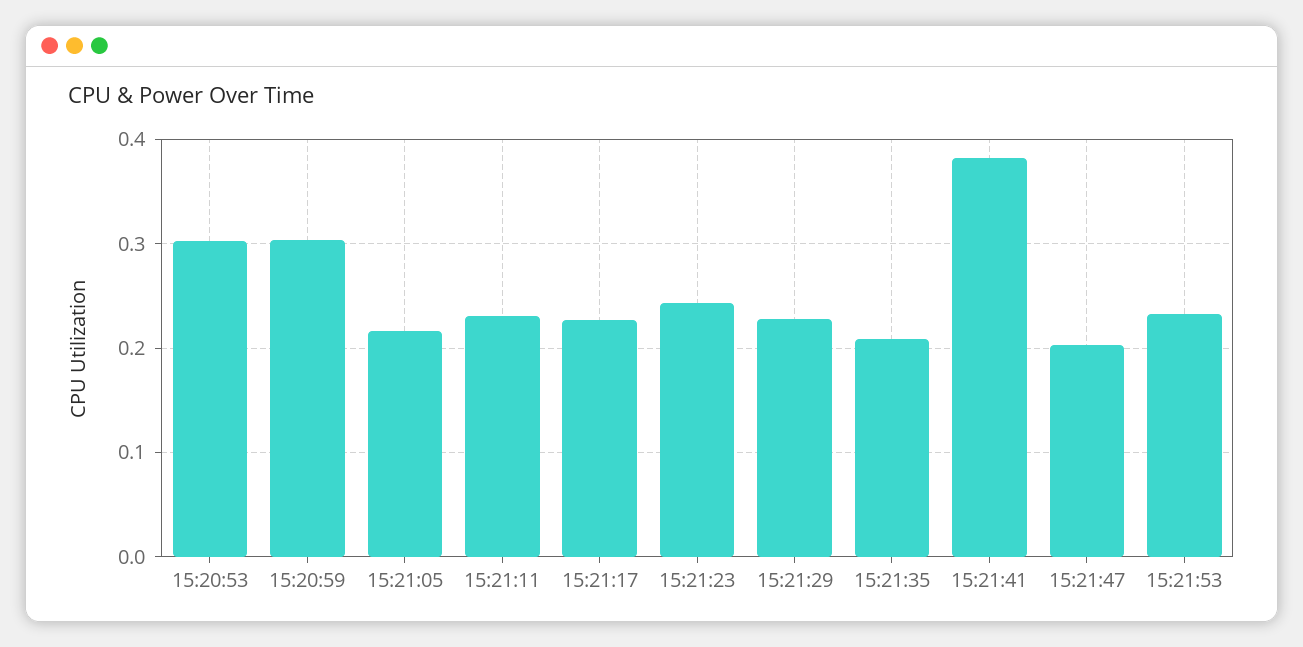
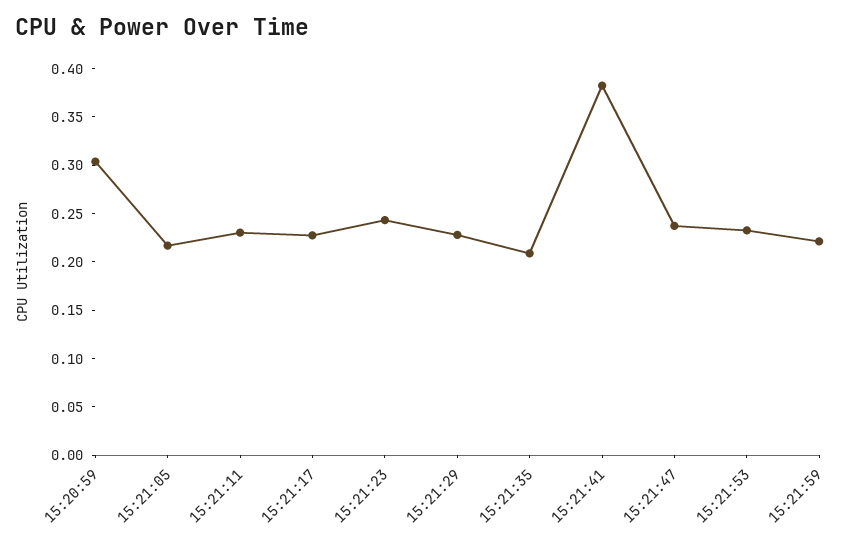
15:20:53: 0.3 -> none
15:21:47: 0.2 -> 0.24
15:21:59: none -> 0.22

